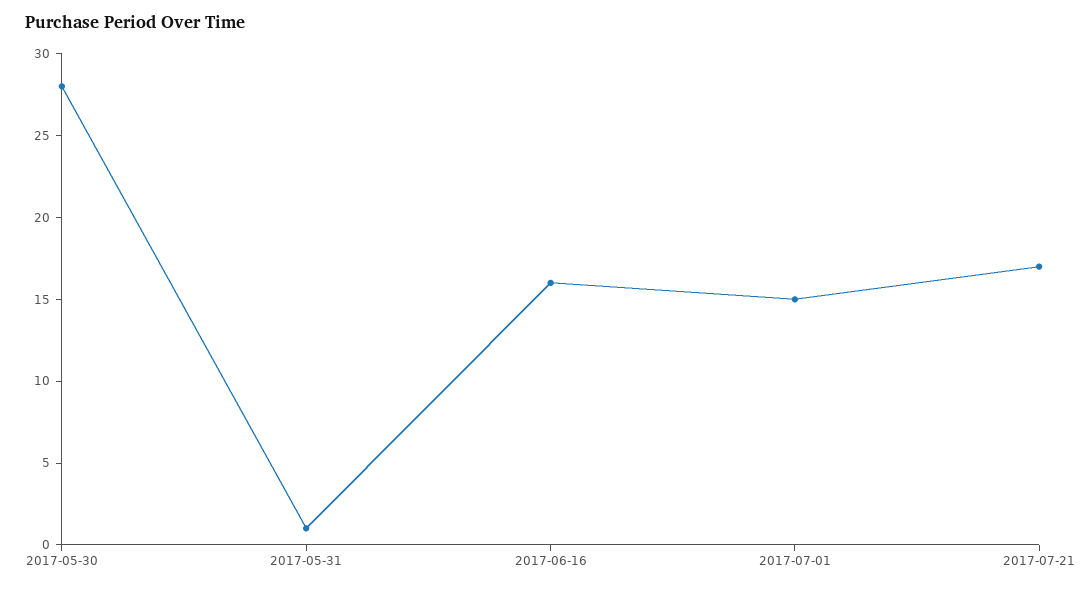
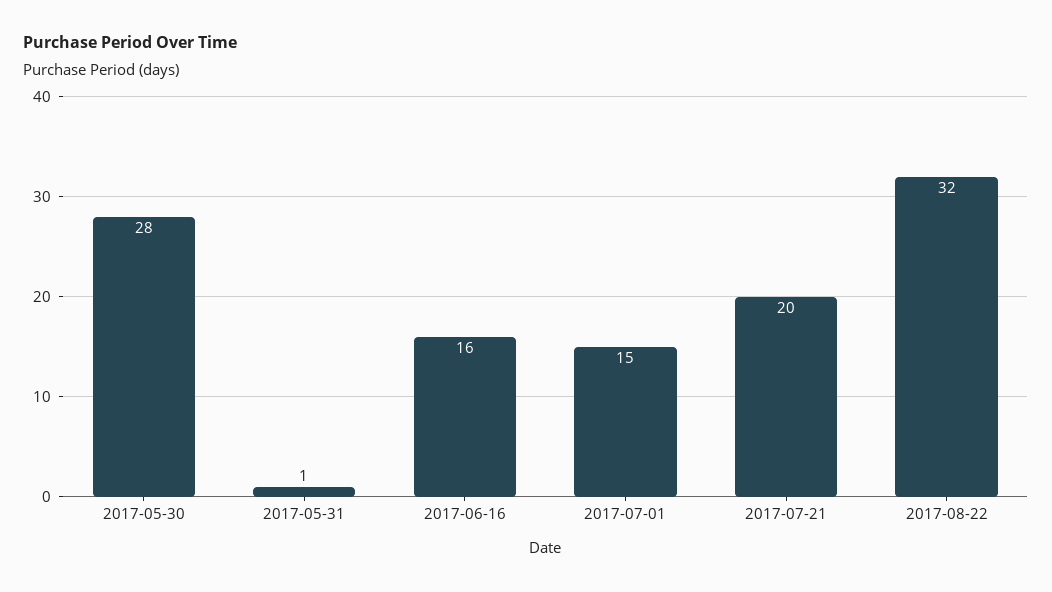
2017-07-21: 17 -> 20
2017-08-22: none -> 32

